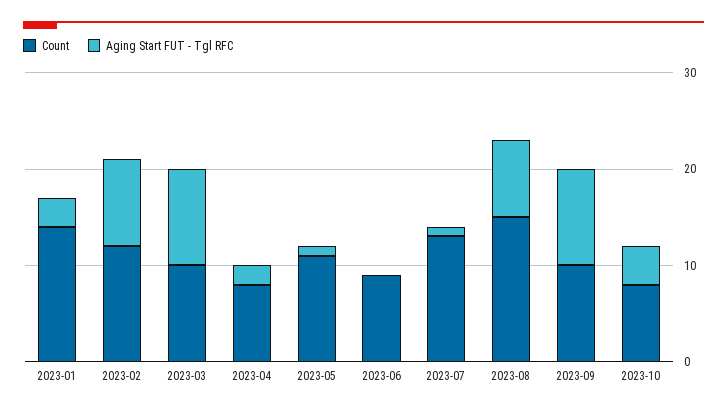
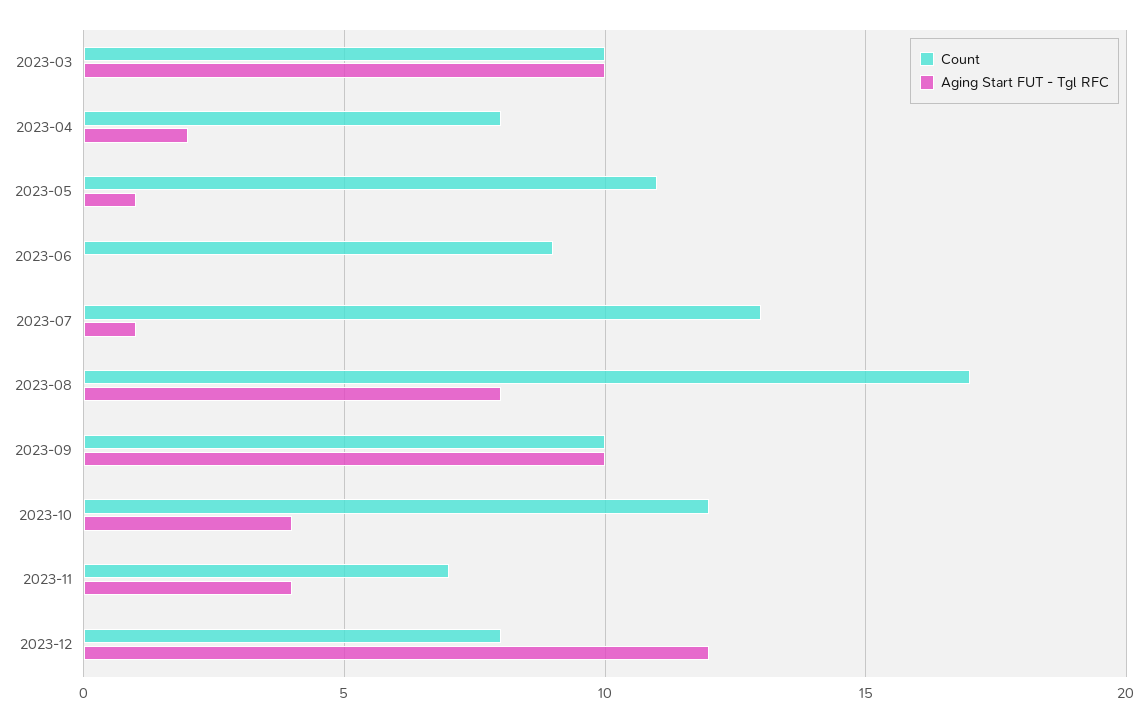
Count, 2023-01: 14 -> none
Aging Start FUT - Tgl RFC, 2023-01: 3 -> none
Count, 2023-02: 12 -> none
Aging Start FUT - Tgl RFC, 2023-02: 9 -> none
Count, 2023-08: 15 -> 17
Count, 2023-10: 8 -> 12
Count, 2023-11: none -> 7
Aging Start FUT - Tgl RFC, 2023-11: none -> 4
Count, 2023-12: none -> 8
Aging Start FUT - Tgl RFC, 2023-12: none -> 12

